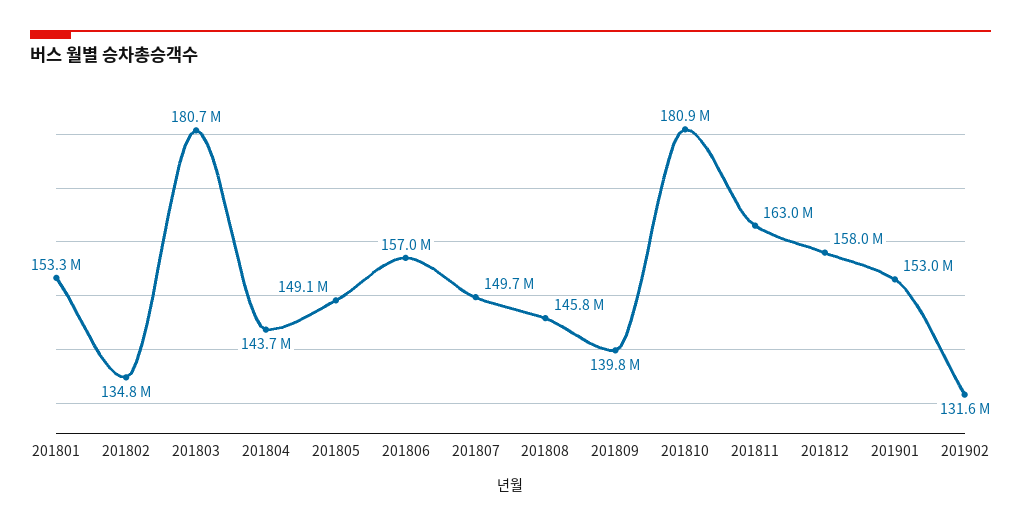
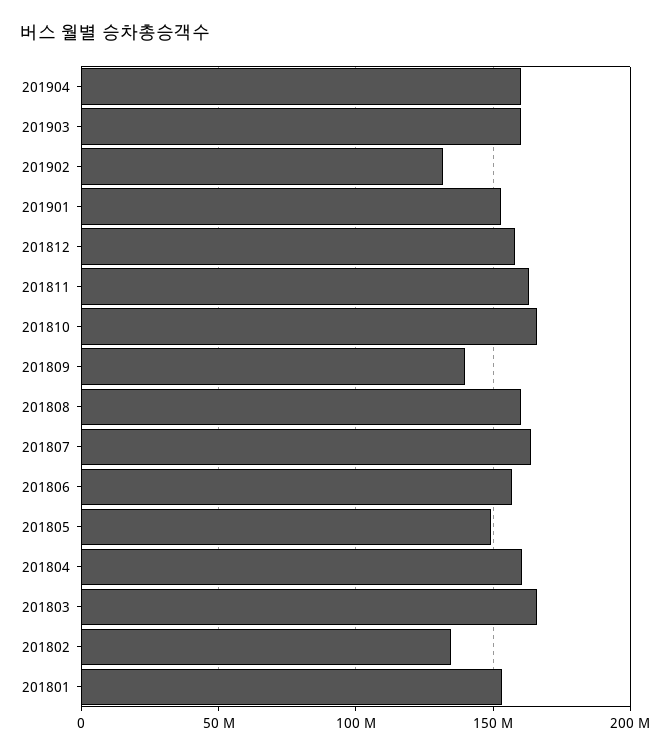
201803: 180700000 -> 165000000
201804: 143700000 -> 160000000
201807: 149700000 -> 165000000
201808: 145800000 -> 160000000
201810: 180900000 -> 165000000
201904: none -> 160000000
201903: none -> 160000000

